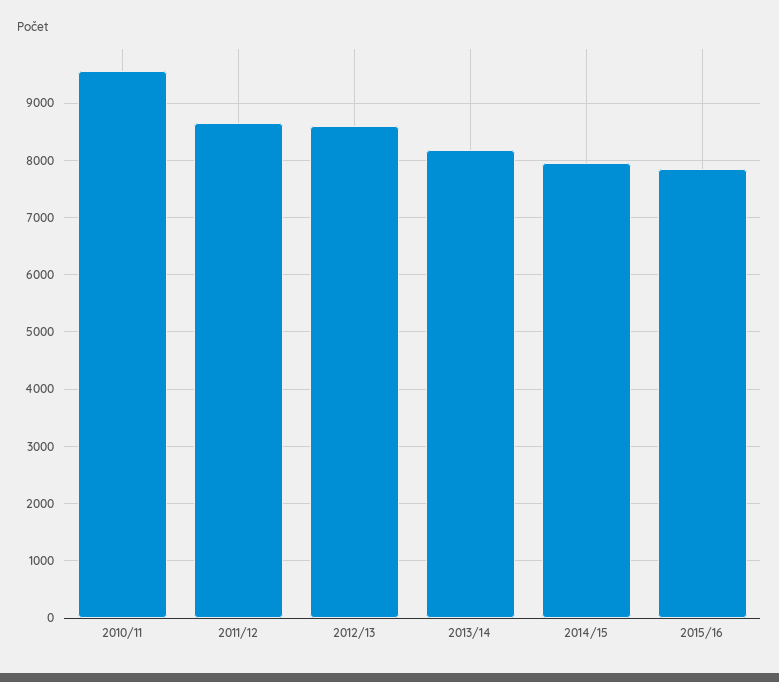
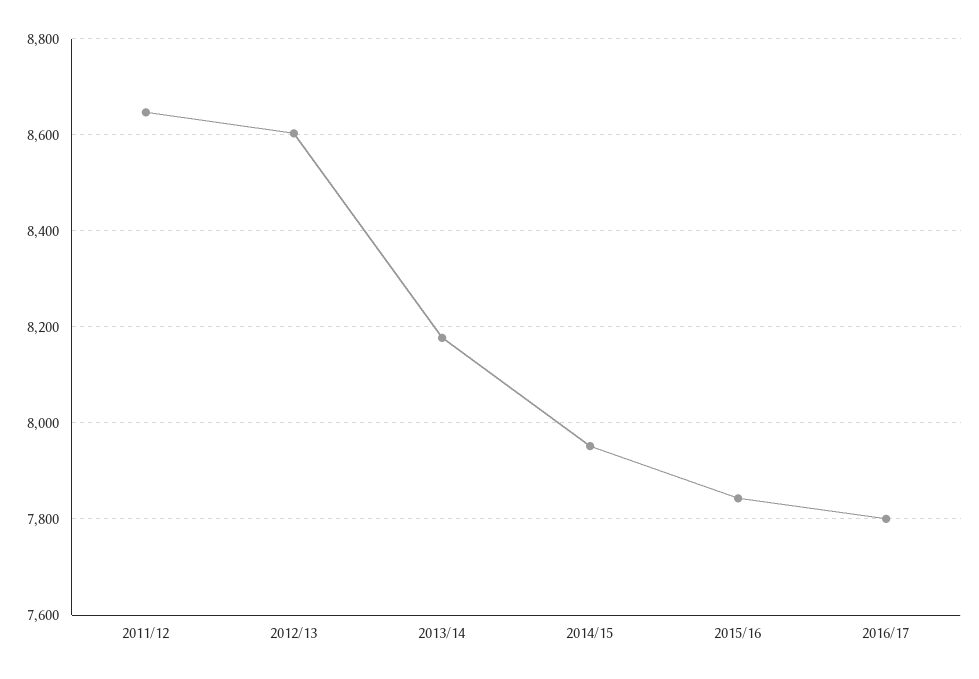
2010/11: 9600 -> none
2016/17: none -> 7800

